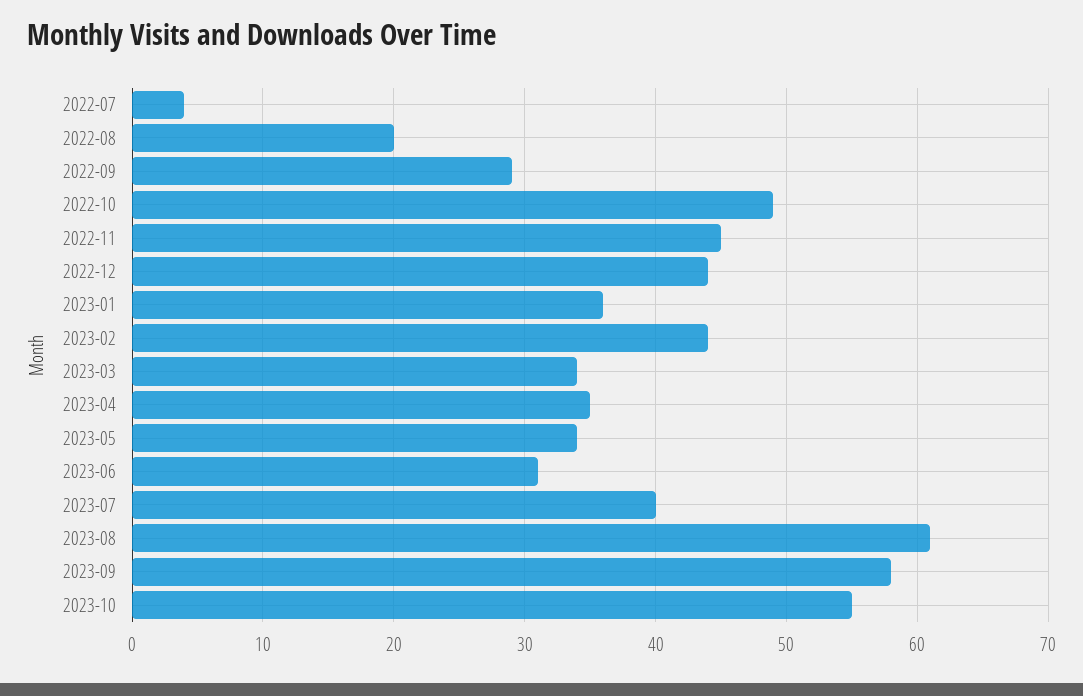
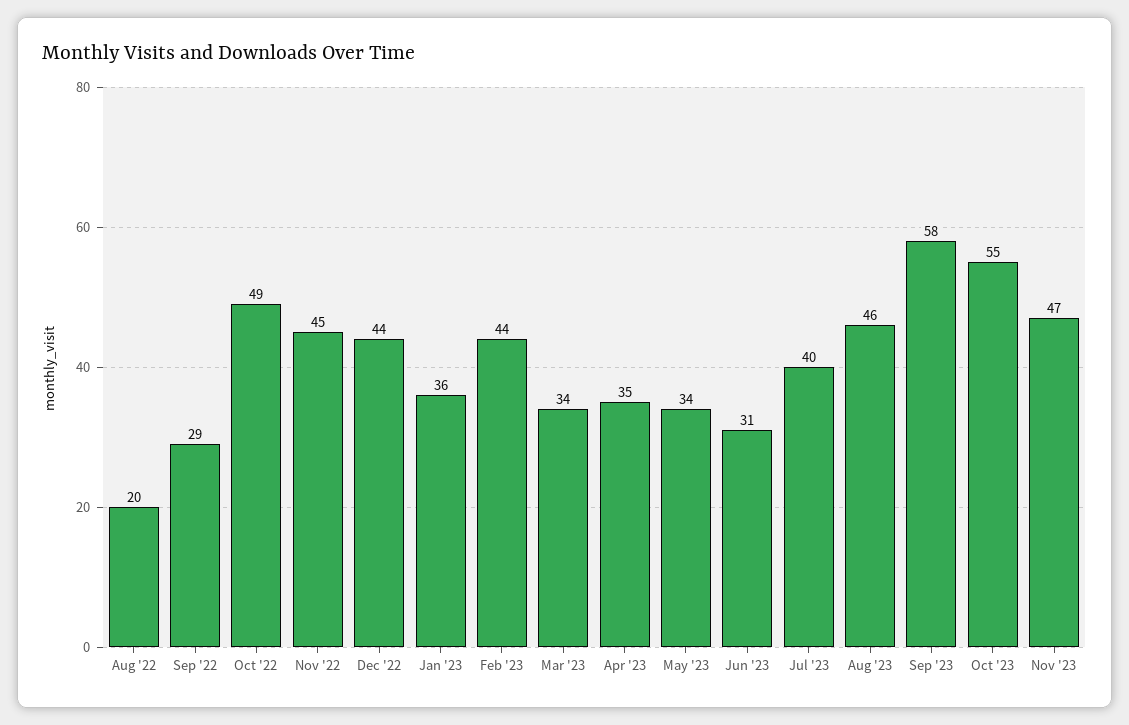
2022-07: 4 -> none
2023-08: 61 -> 46
Nov '23: none -> 47

